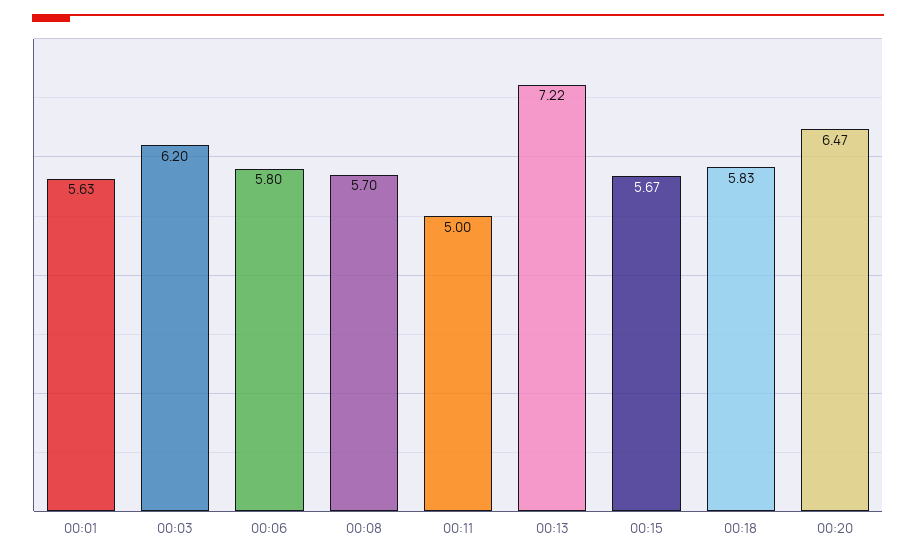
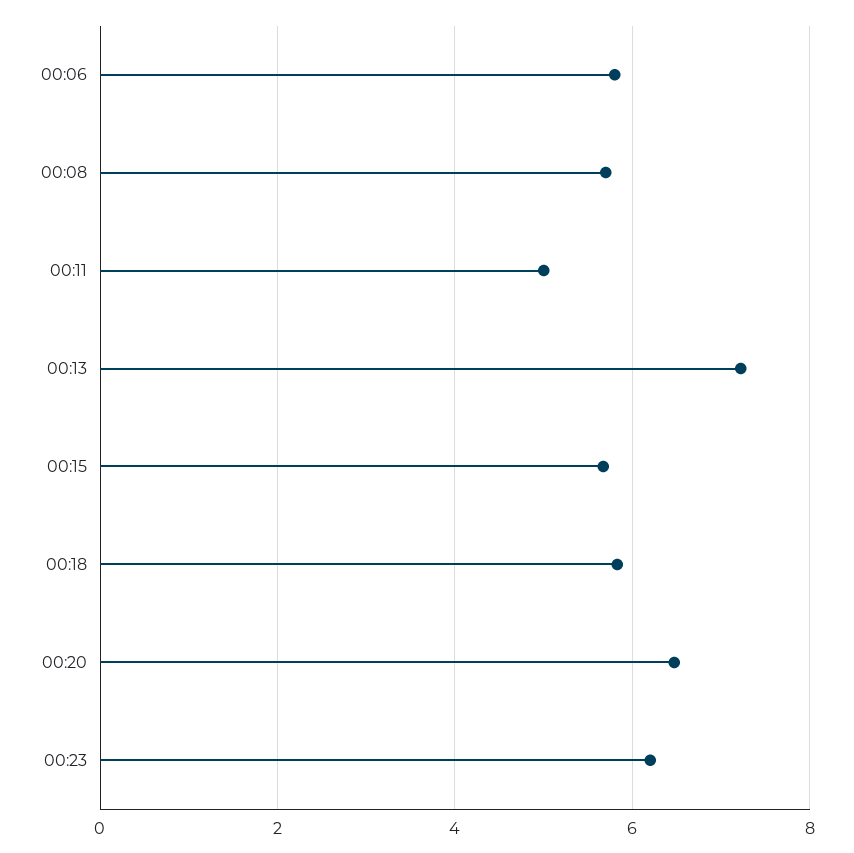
00:01: 5.63 -> none
00:03: 6.2 -> none
00:23: none -> 6.2

